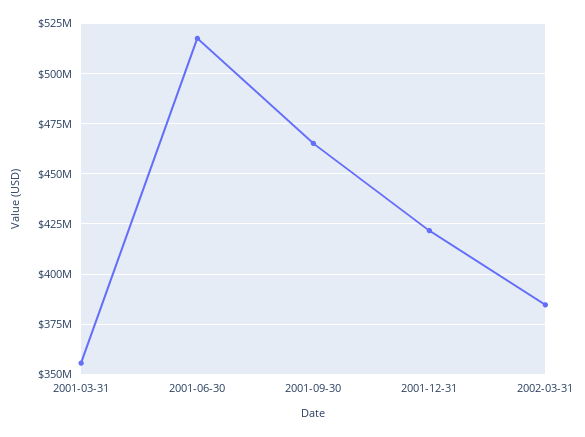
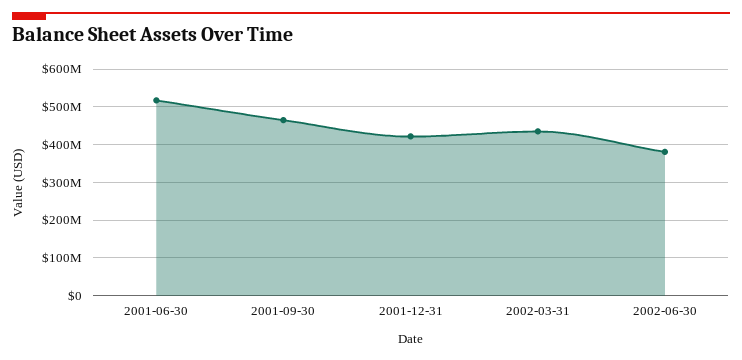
2001-03-31: 355000000 -> none
2002-03-31: 385000000 -> 440000000
2002-06-30: none -> 380000000

